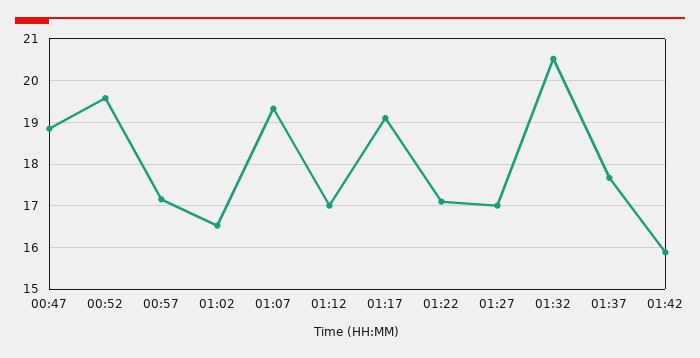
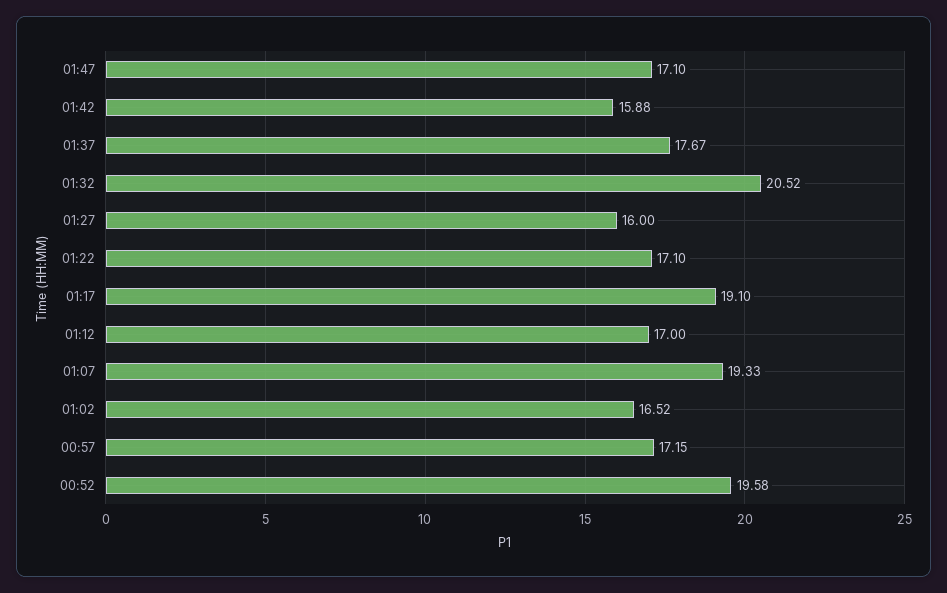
00:47: 18.8 -> none
01:27: 17 -> 16
01:47: none -> 17.1

